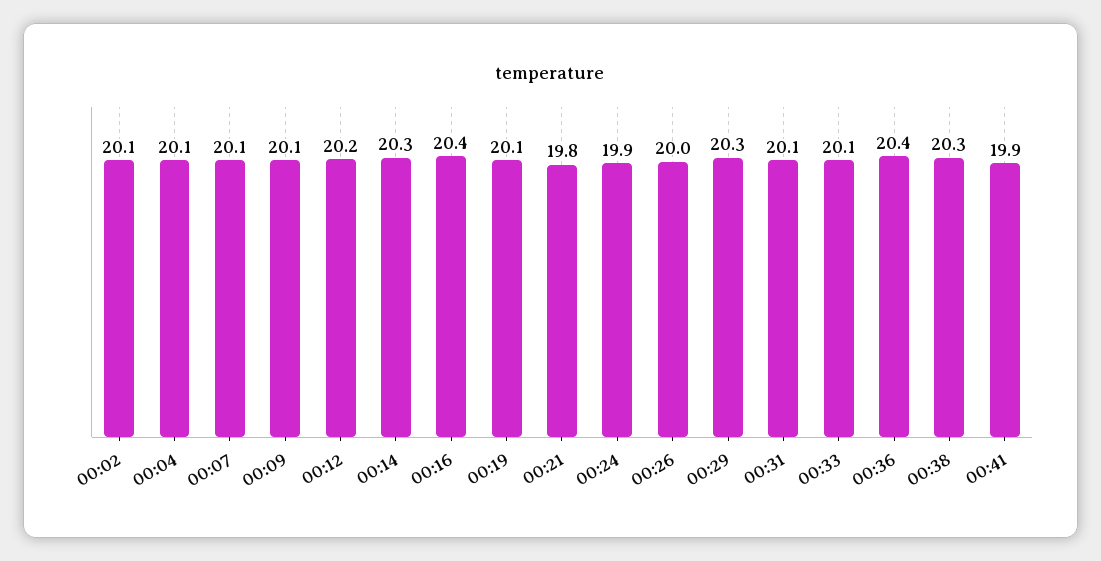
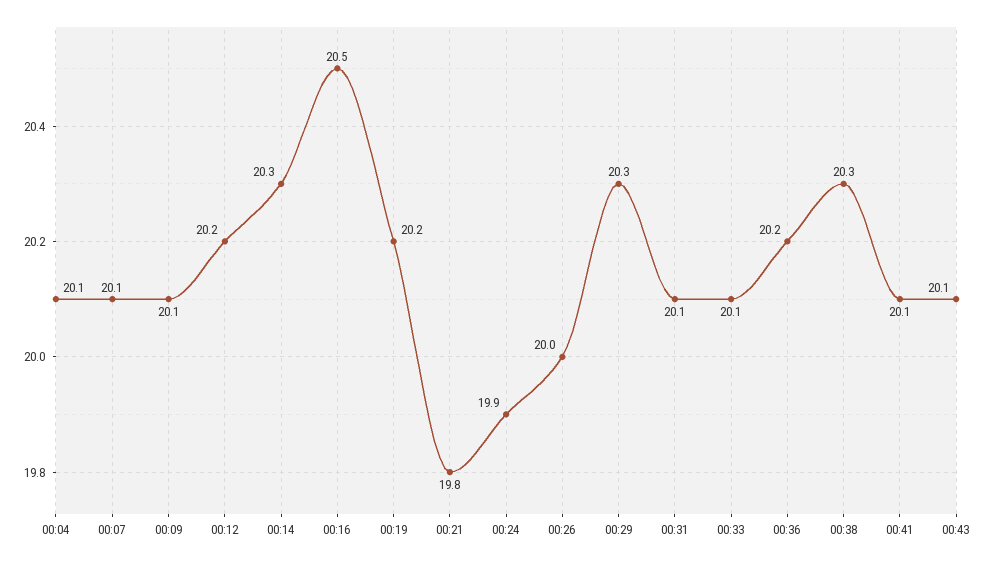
00:02: 20.1 -> none
00:16: 20.4 -> 20.5
00:19: 20.1 -> 20.2
00:36: 20.4 -> 20.2
00:41: 19.9 -> 20.1
00:43: none -> 20.1

